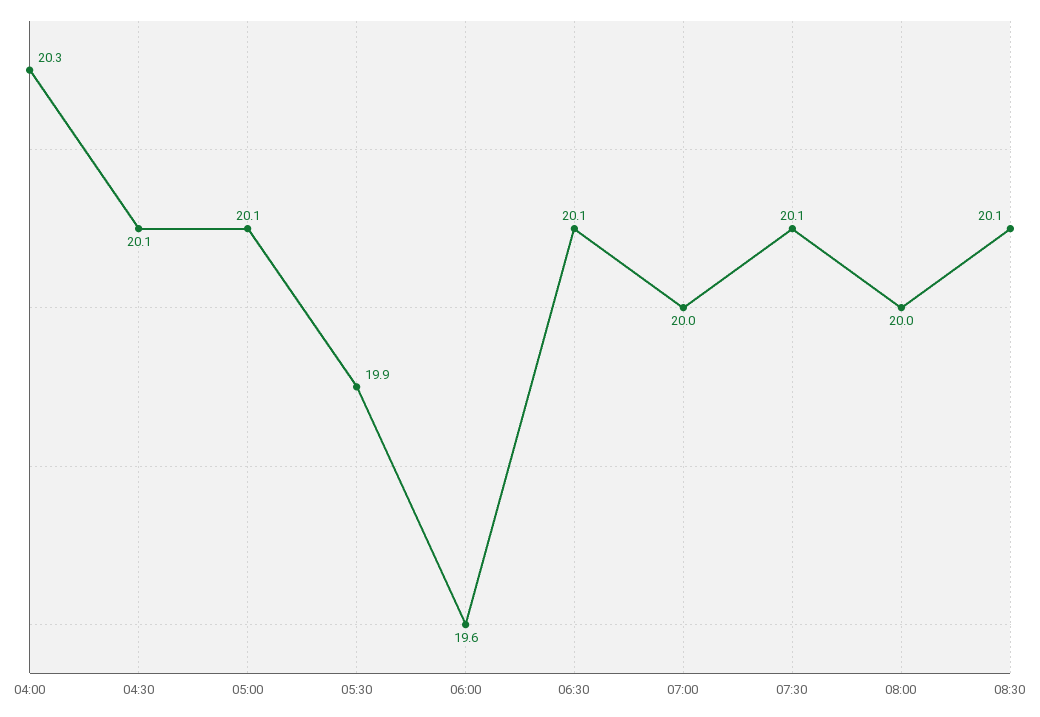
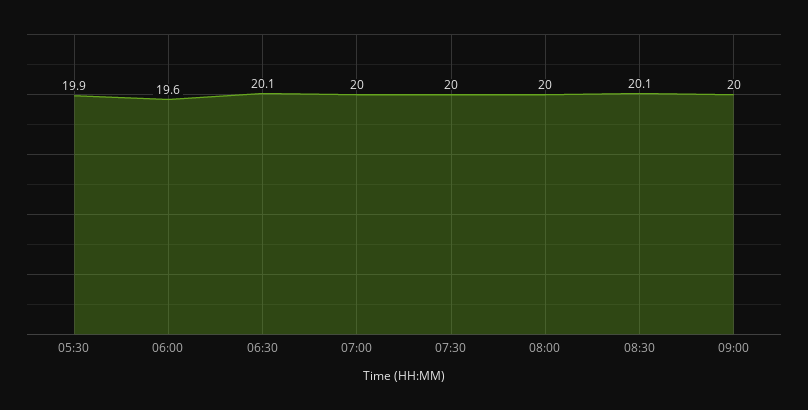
04:00: 20.3 -> none
04:30: 20.1 -> none
05:00: 20.1 -> none
07:30: 20.1 -> 20
09:00: none -> 20

